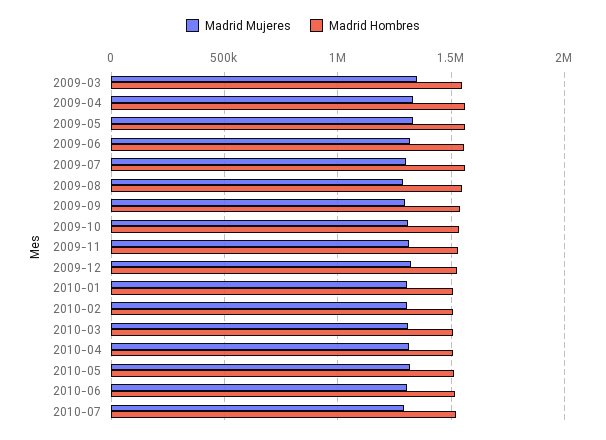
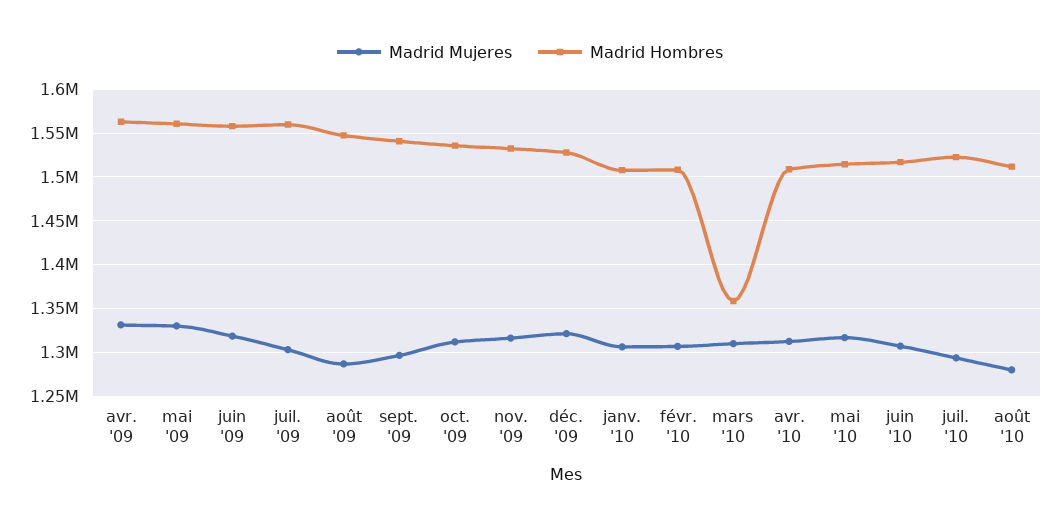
Madrid Mujeres, 2009-03: 1350000 -> none
Madrid Hombres, 2009-03: 1550000 -> none
Madrid Hombres, 2010-03: 1500000 -> 1360000
Madrid Mujeres, août '10: none -> 1280000
Madrid Hombres, août '10: none -> 1510000

